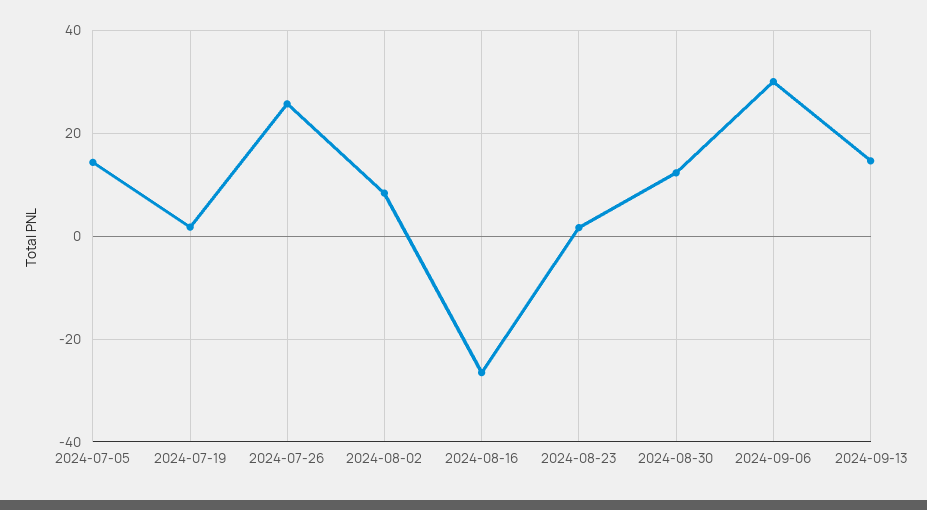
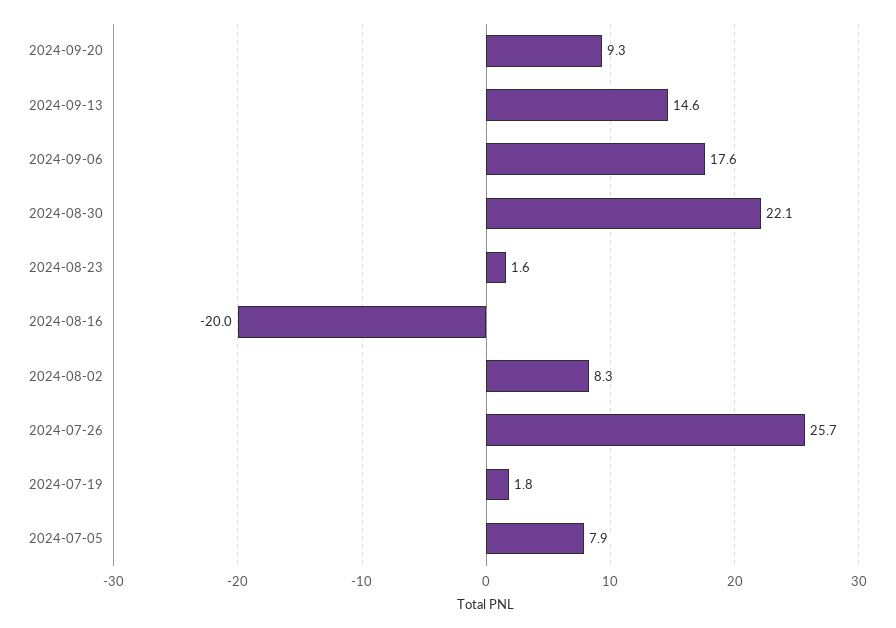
2024-07-05: 14 -> 7.9
2024-08-16: -26 -> -20
2024-08-30: 12 -> 22.1
2024-09-06: 30 -> 17.6
2024-09-20: none -> 9.3

